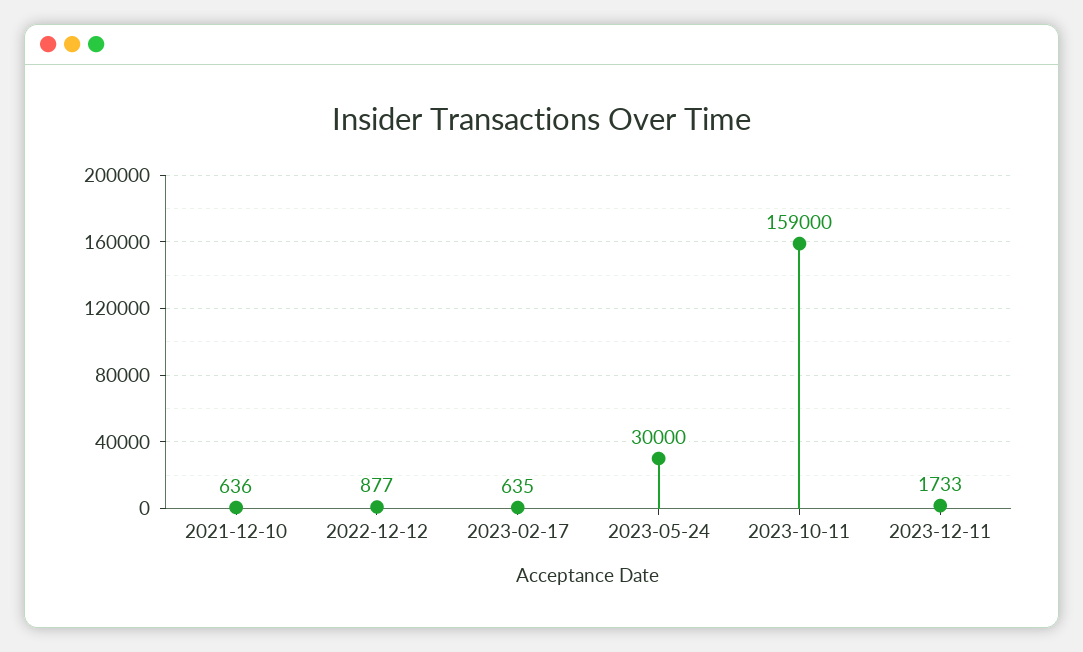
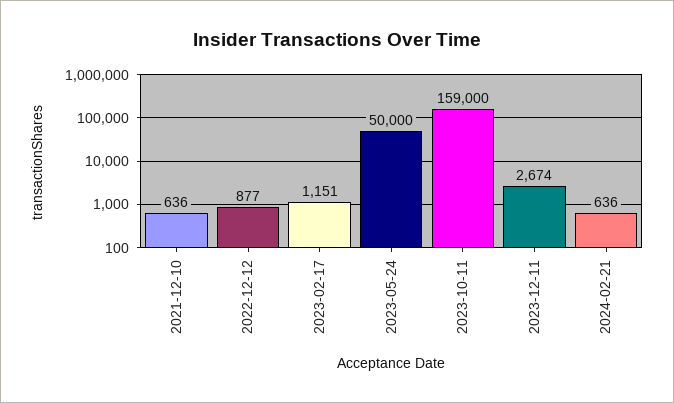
2023-02-17: 635 -> 1151
2023-05-24: 30000 -> 50000
2023-12-11: 1733 -> 2674
2024-02-21: none -> 636

